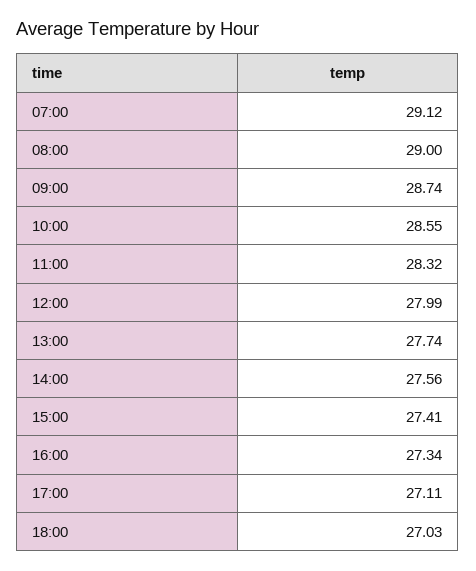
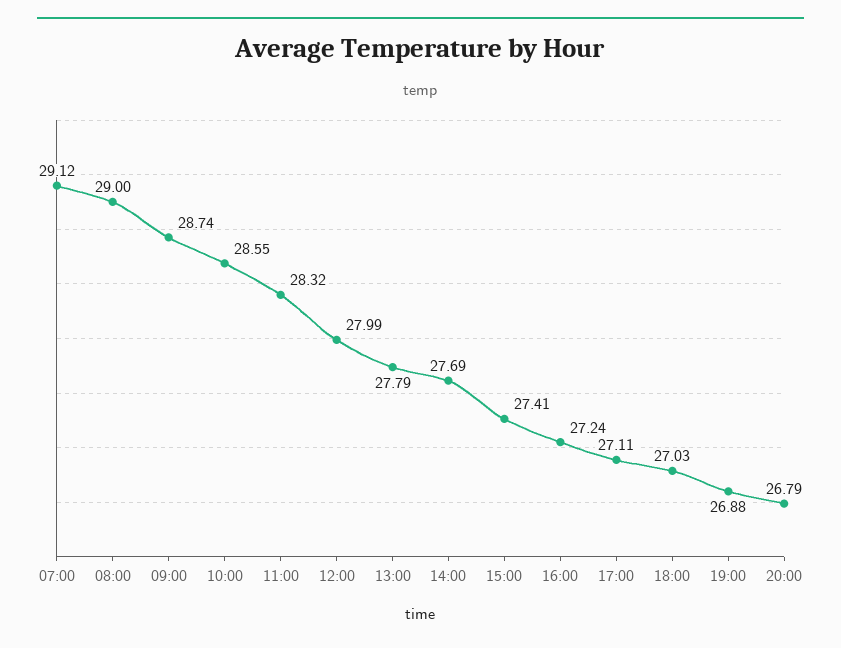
13:00: 27.74 -> 27.79
14:00: 27.56 -> 27.69
16:00: 27.34 -> 27.24
19:00: none -> 26.88
20:00: none -> 26.79

